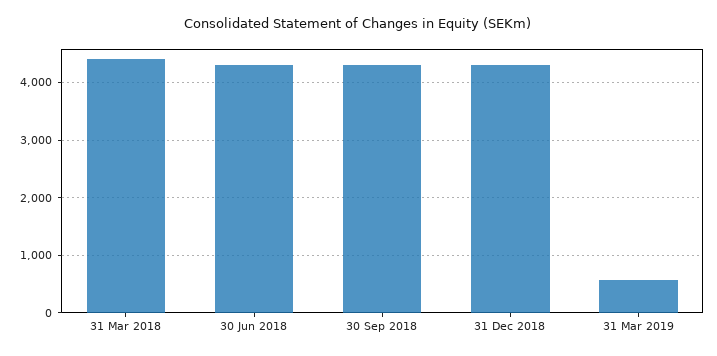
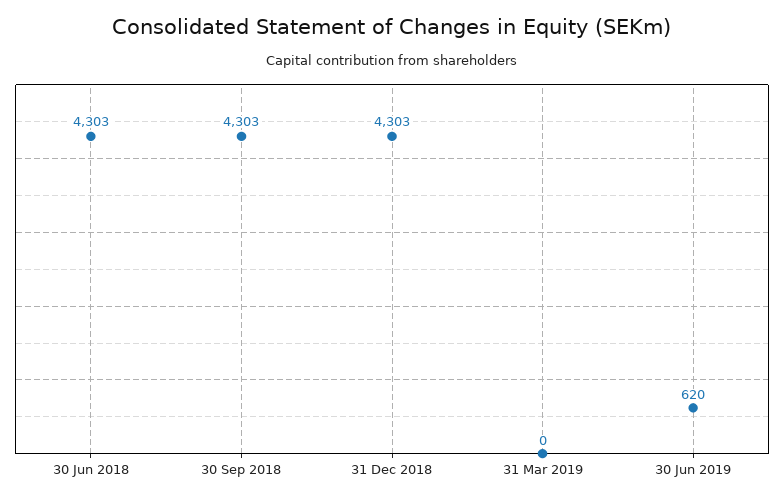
31 Mar 2018: 4400 -> none
31 Mar 2019: 600 -> 0
30 Jun 2019: none -> 620

